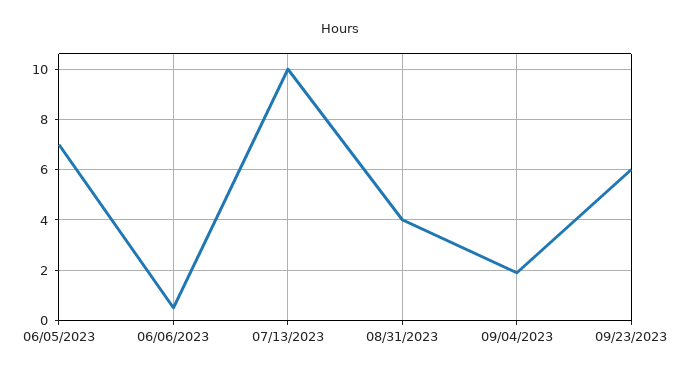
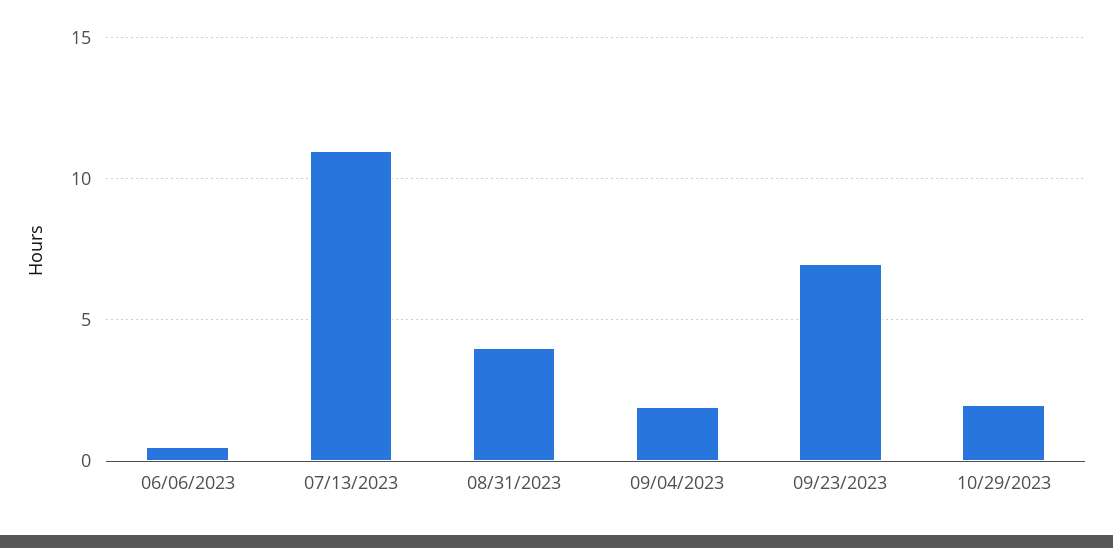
06/05/2023: 7 -> none
07/13/2023: 10 -> 11
09/23/2023: 6 -> 7
10/29/2023: none -> 2

